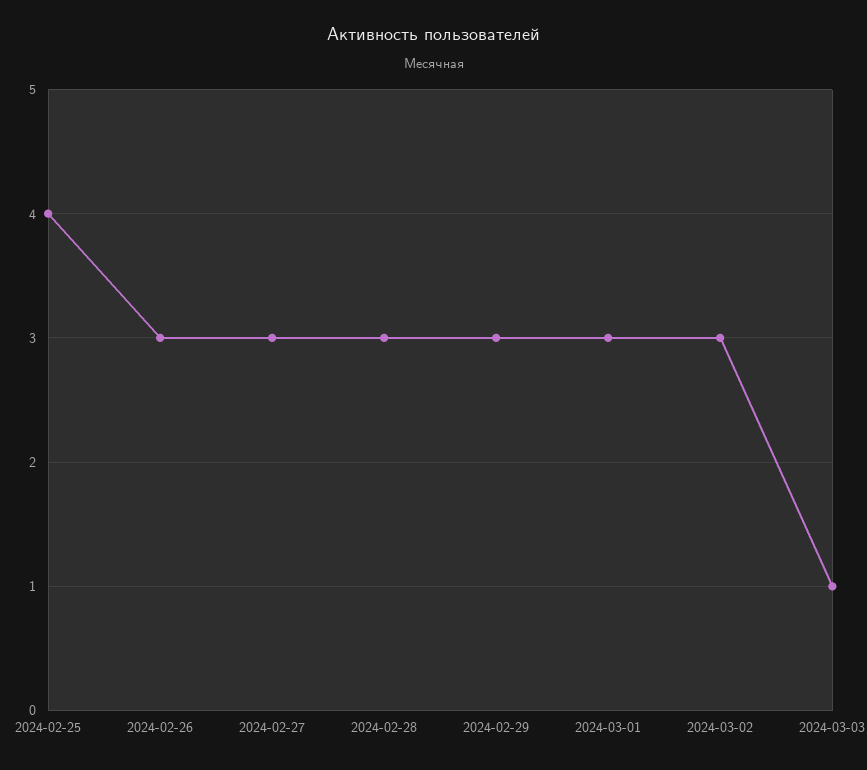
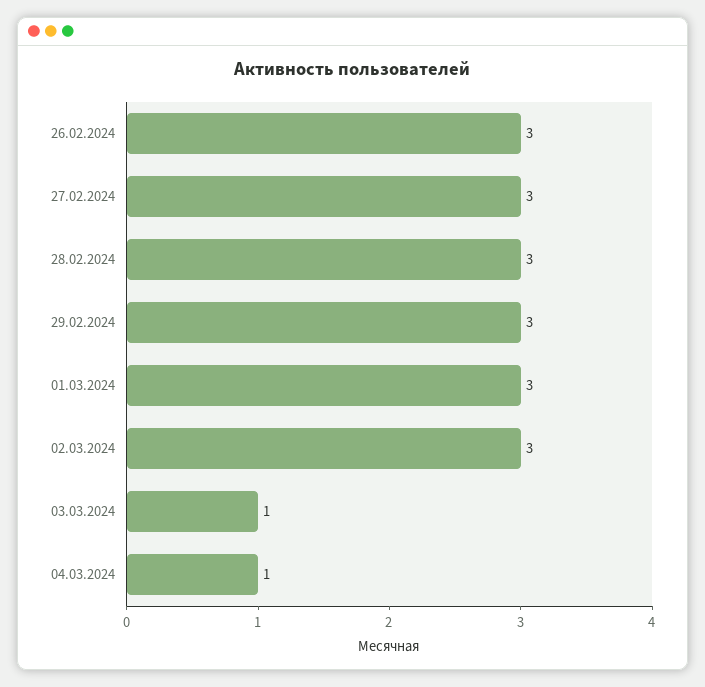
2024-02-25: 4 -> none
04.03.2024: none -> 1

